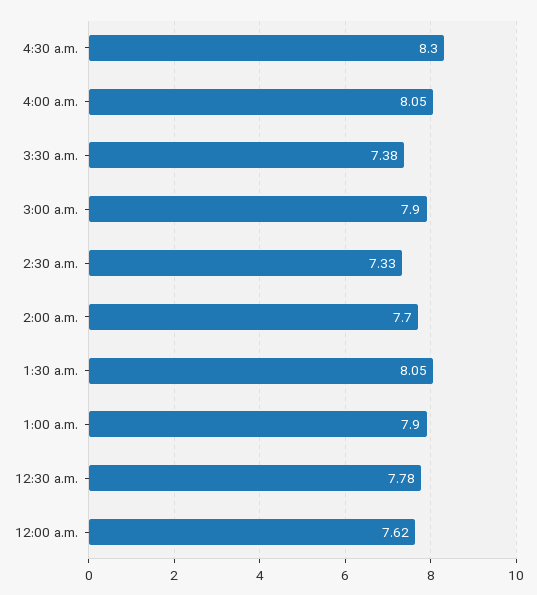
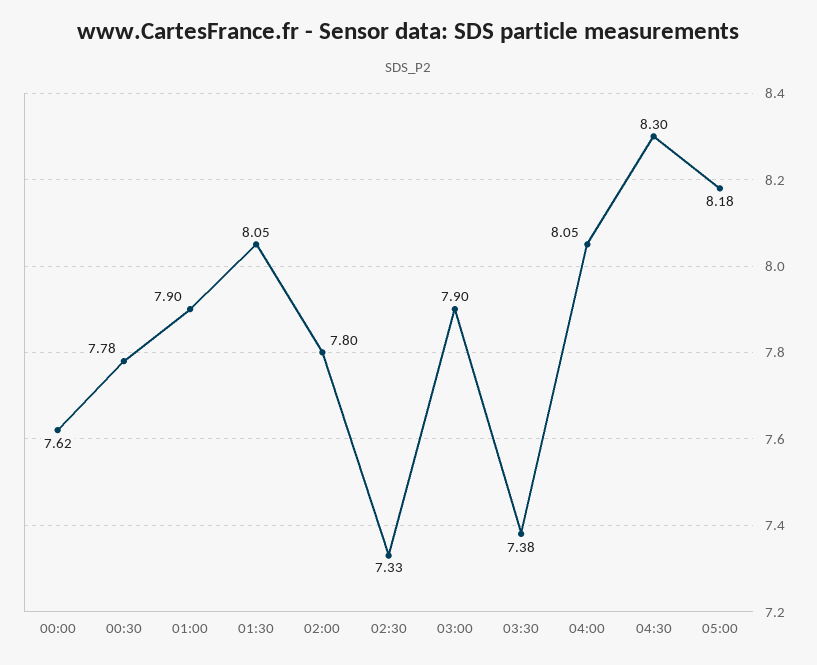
2:00 a.m.: 7.7 -> 7.8
05:00: none -> 8.18

